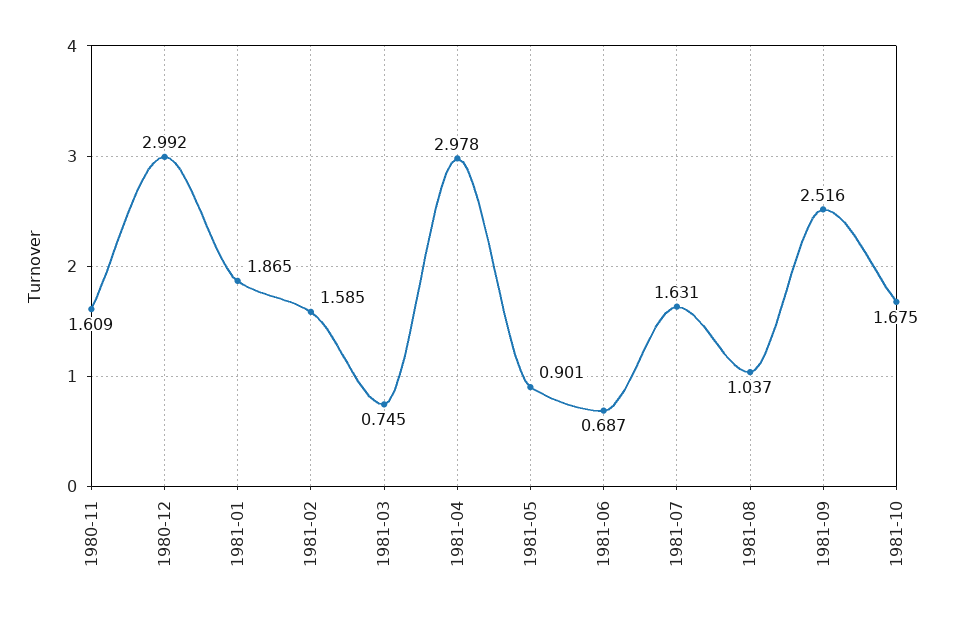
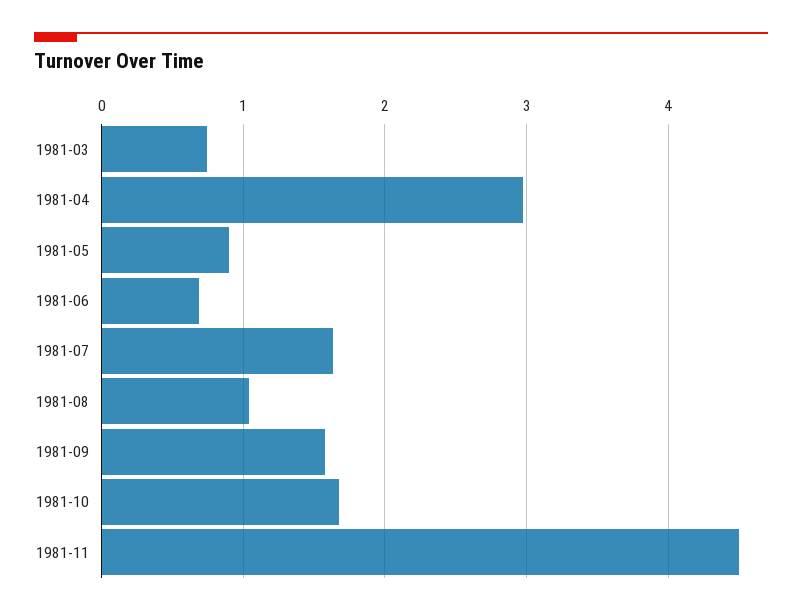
1980-11: 1.609 -> none
1980-12: 2.992 -> none
1981-01: 1.865 -> none
1981-02: 1.585 -> none
1981-09: 2.516 -> 1.6
1981-11: none -> 4.5

